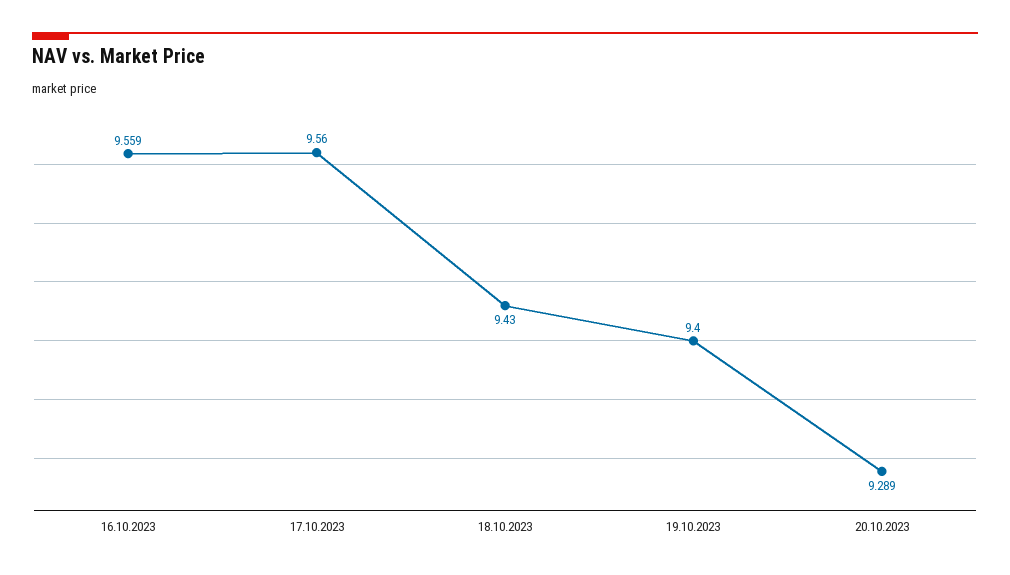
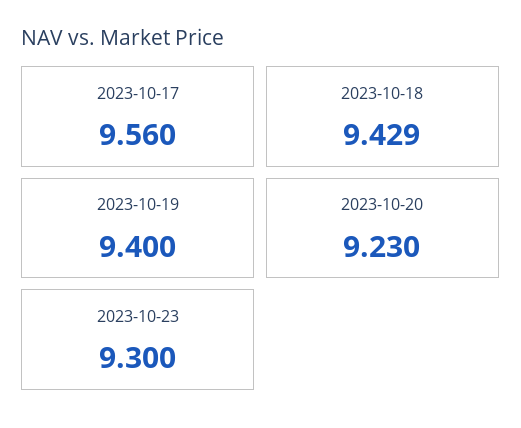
16.10.2023: 9.559 -> none
18.10.2023: 9.43 -> 9.429
20.10.2023: 9.289 -> 9.23
2023-10-23: none -> 9.3

